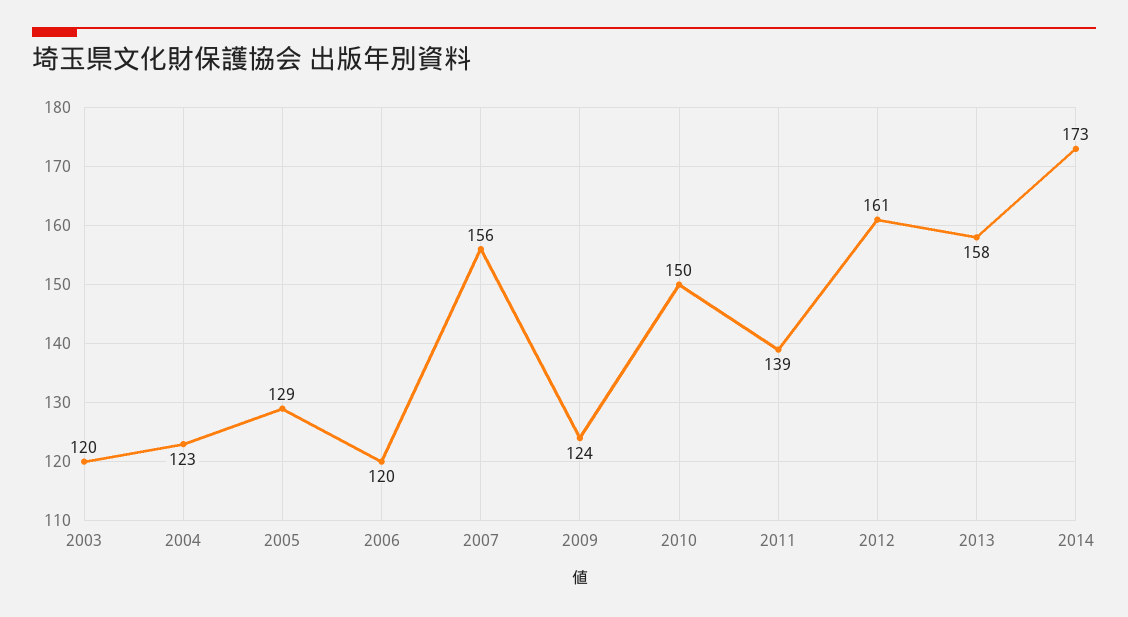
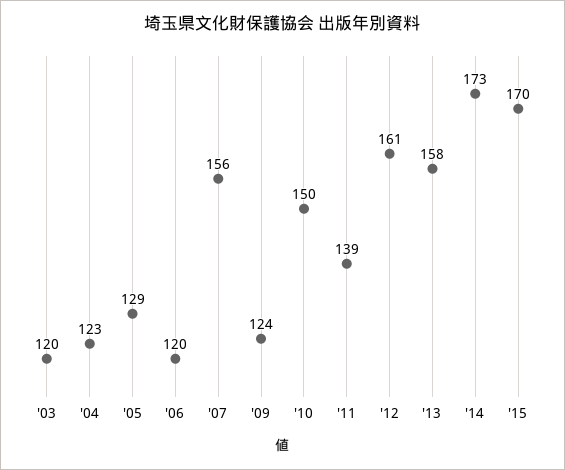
'15: none -> 170

